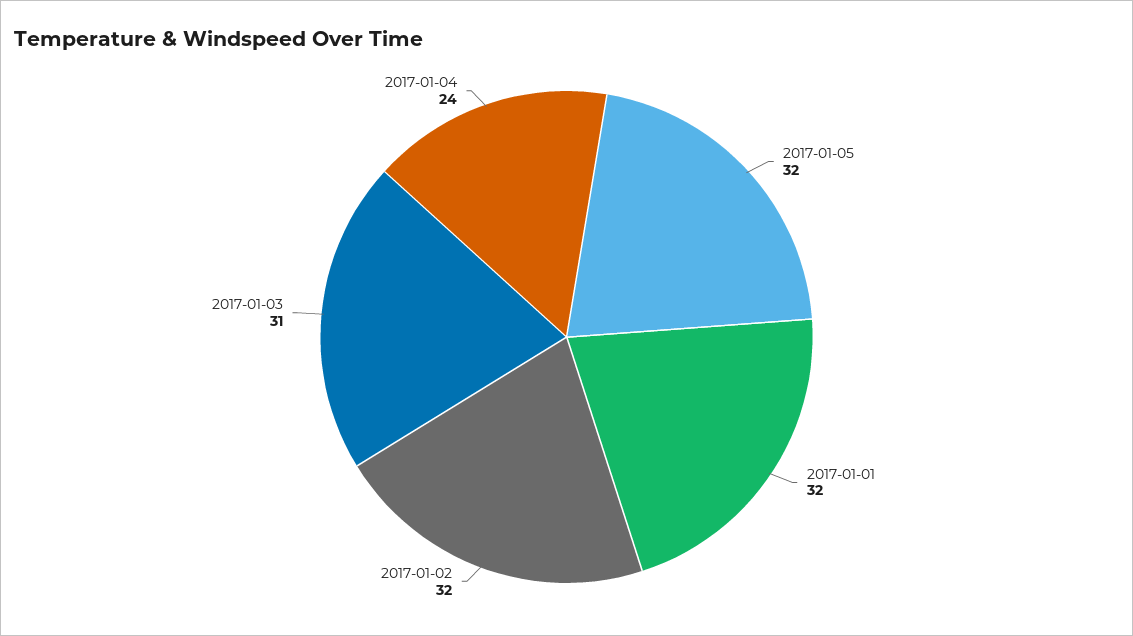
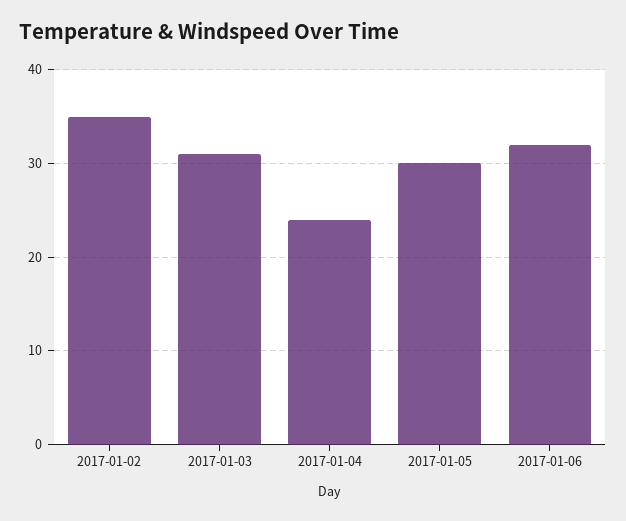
2017-01-05: 32 -> 30
2017-01-01: 32 -> none
2017-01-02: 32 -> 35
2017-01-06: none -> 32

